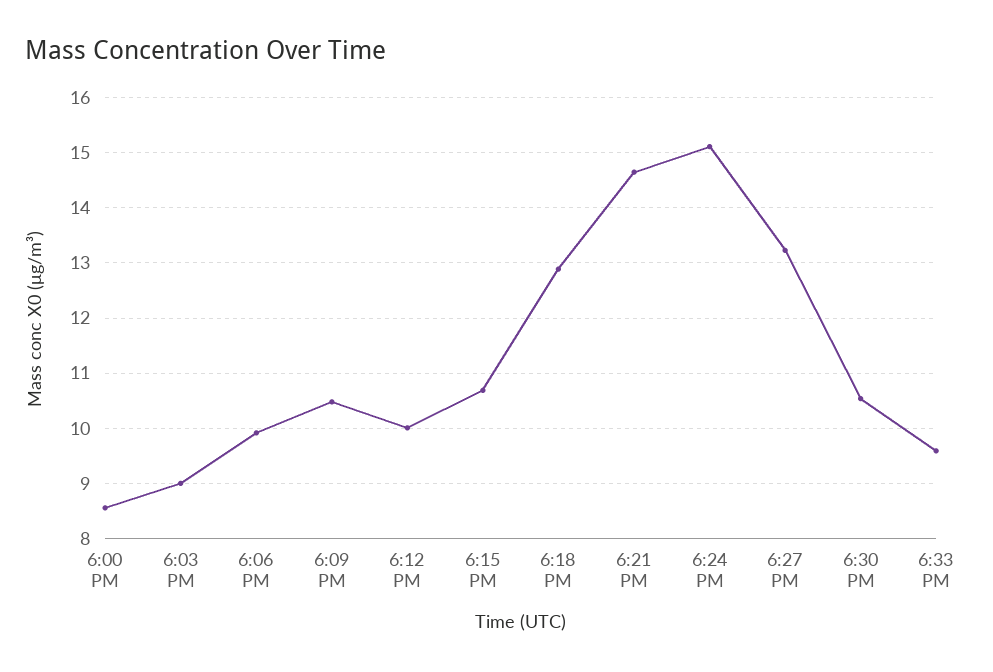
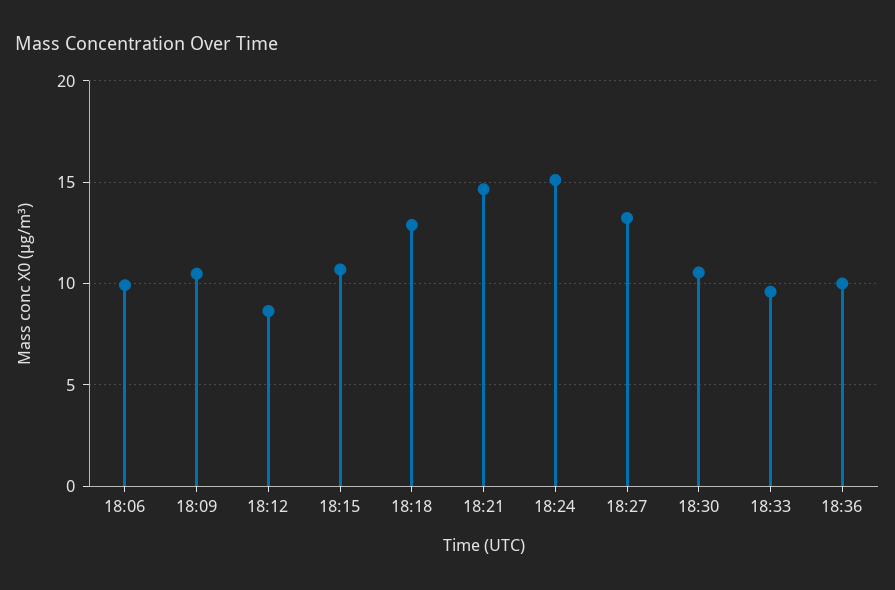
6:00 PM: 8.6 -> none
6:03 PM: 9 -> none
6:12 PM: 10 -> 8.5
18:36: none -> 10

